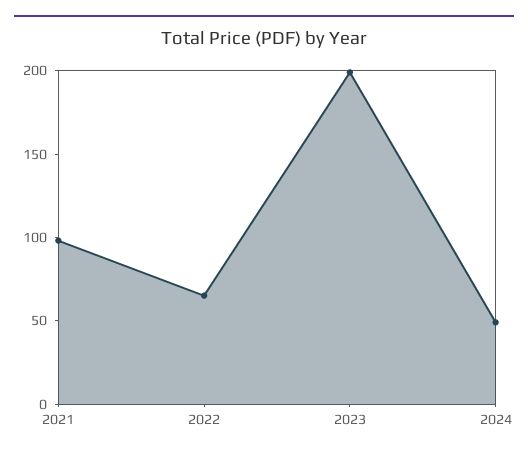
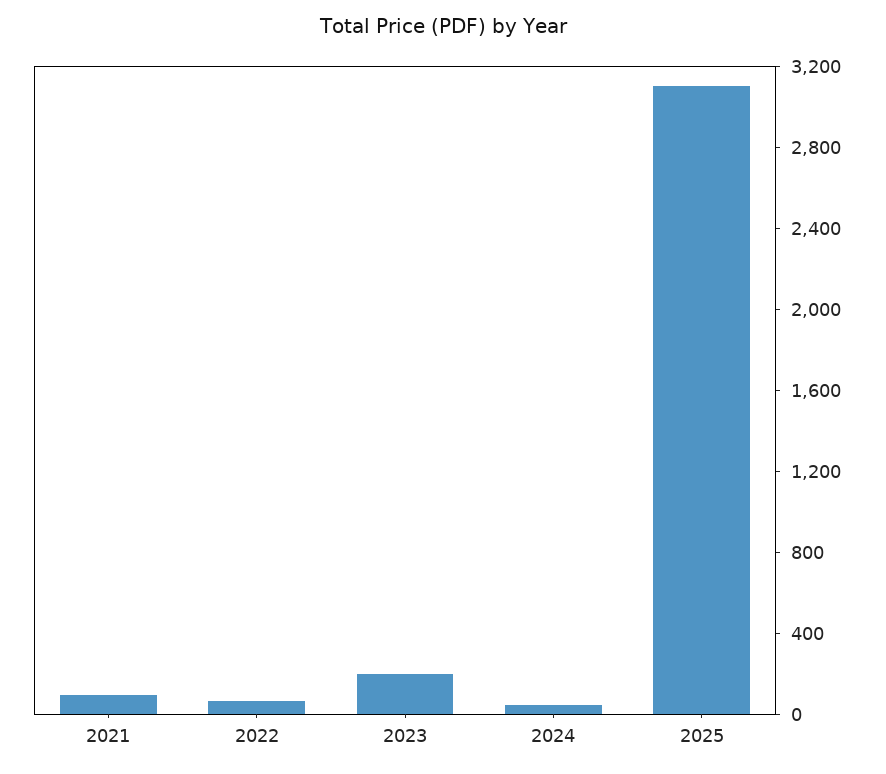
2025: none -> 3100

